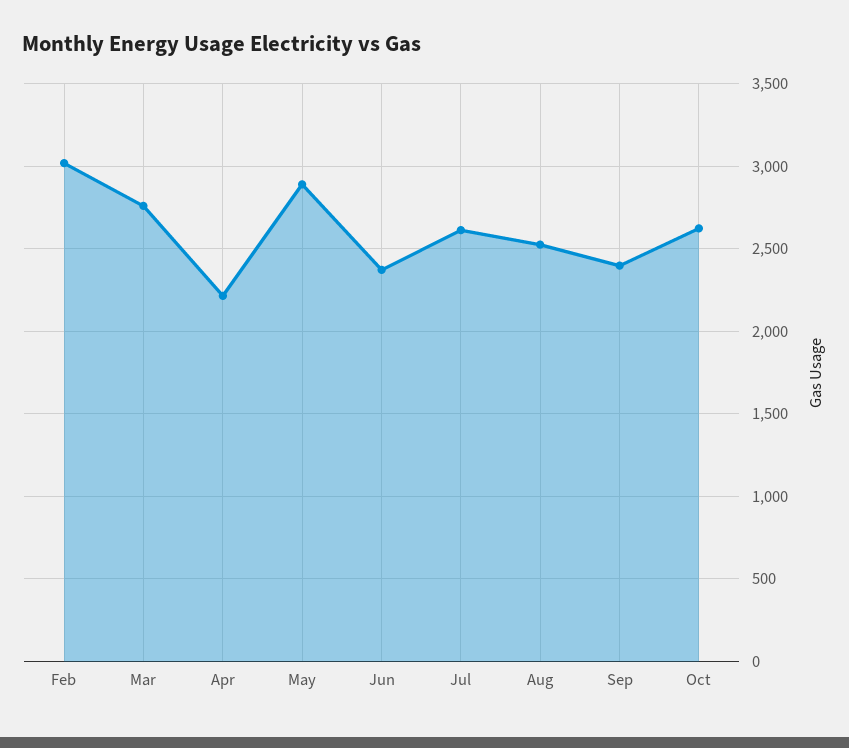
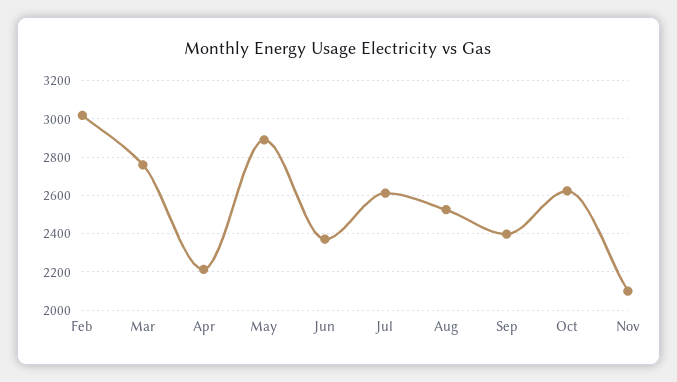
Nov: none -> 2100

